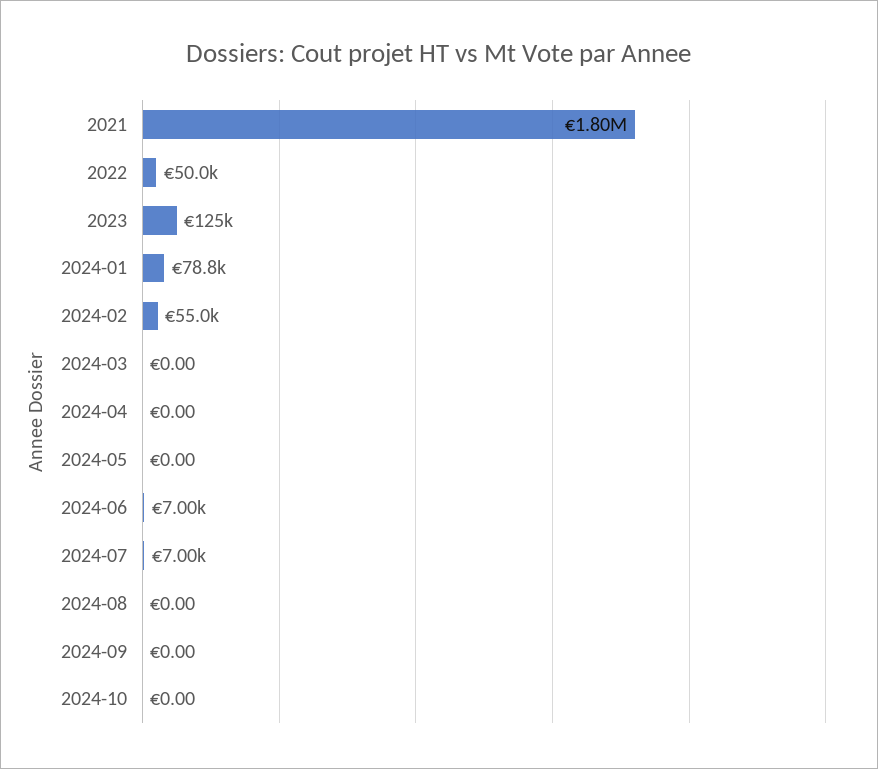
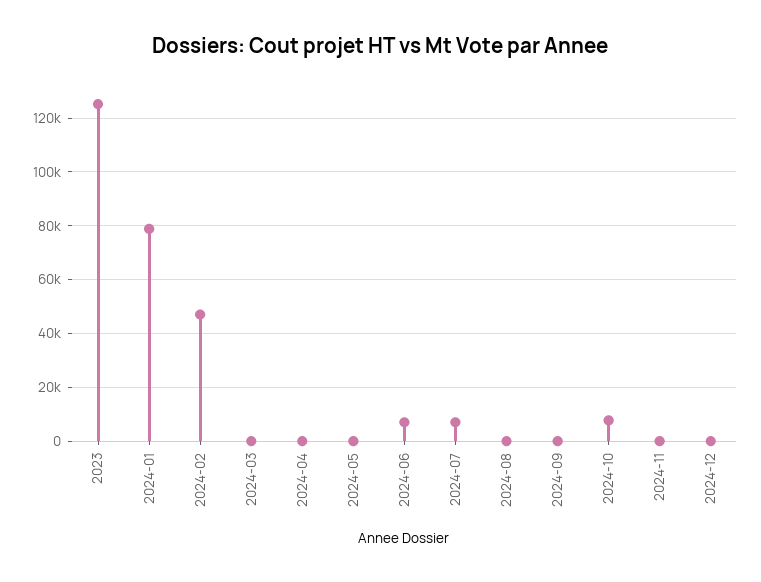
2021: 1800000 -> none
2022: 50000 -> none
2024-02: 55000 -> 47500
2024-10: 0 -> 7500
2024-11: none -> 0
2024-12: none -> 0

